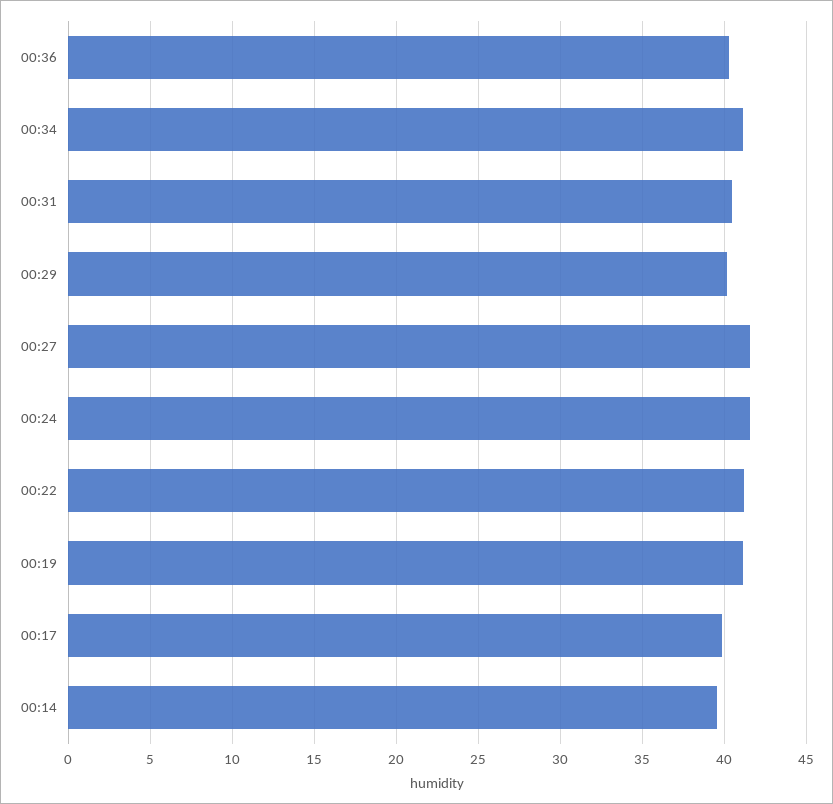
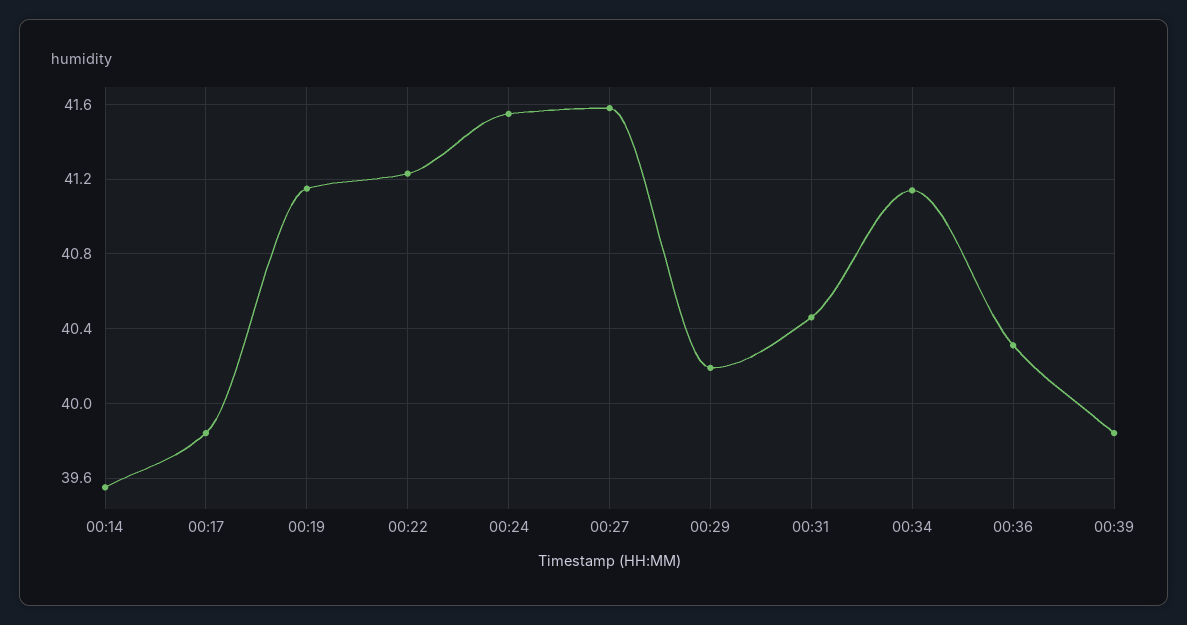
00:39: none -> 39.85

